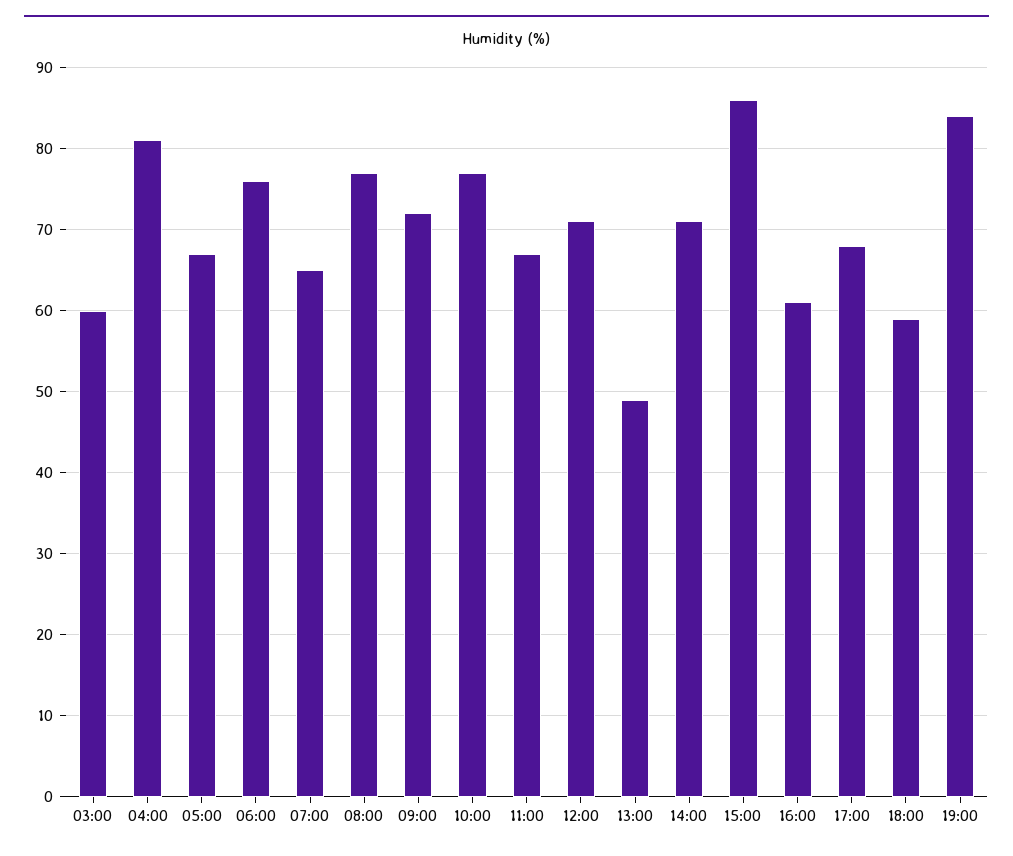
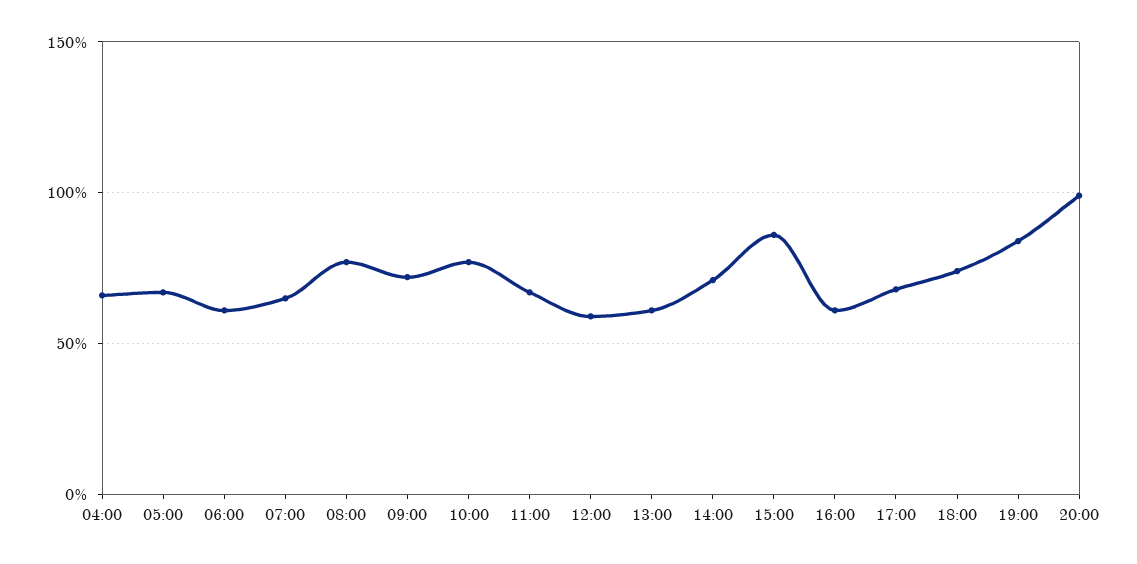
03:00: 60 -> none
04:00: 81 -> 65
06:00: 76 -> 60
12:00: 71 -> 60
13:00: 49 -> 60
18:00: 59 -> 75
20:00: none -> 100

